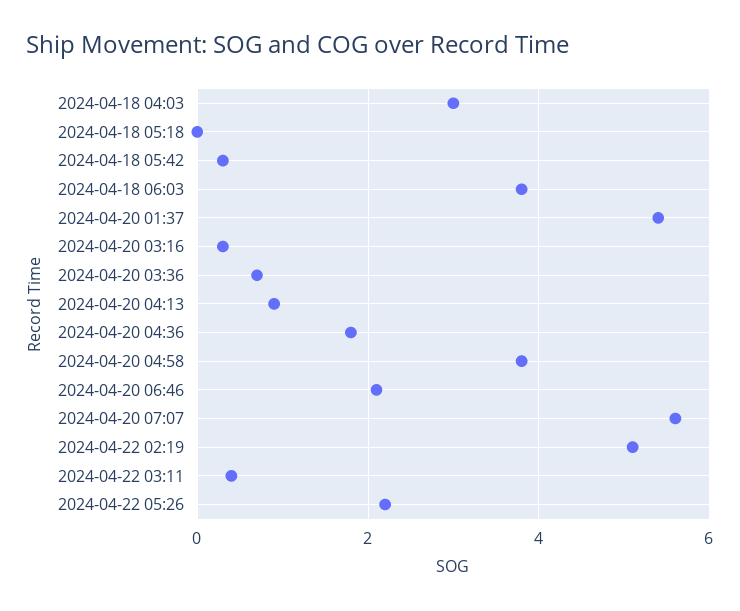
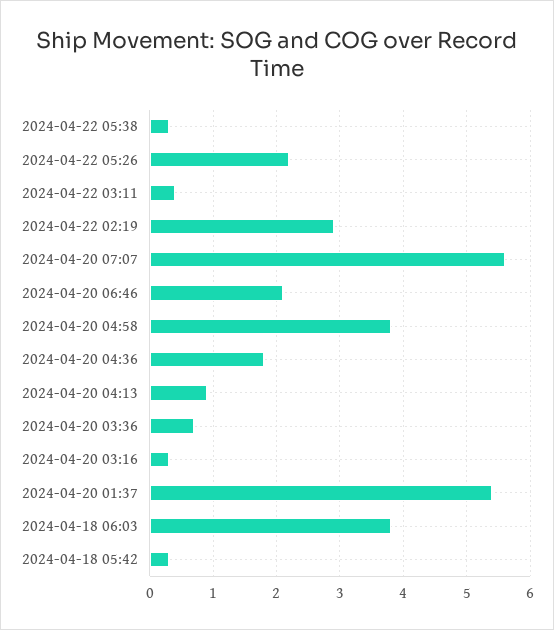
2024-04-18 04:03: 3 -> none
2024-04-18 05:18: 0 -> none
2024-04-22 02:19: 5 -> 2.9
2024-04-22 05:38: none -> 0.3

